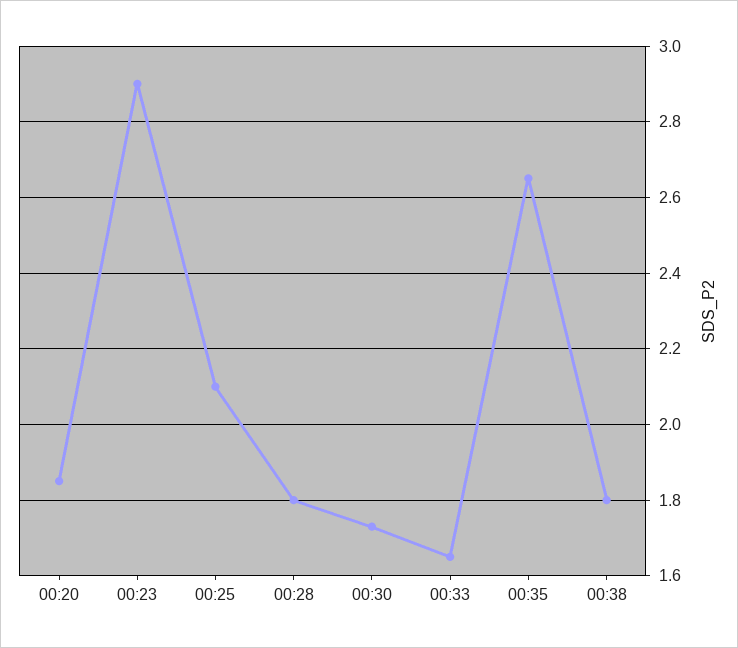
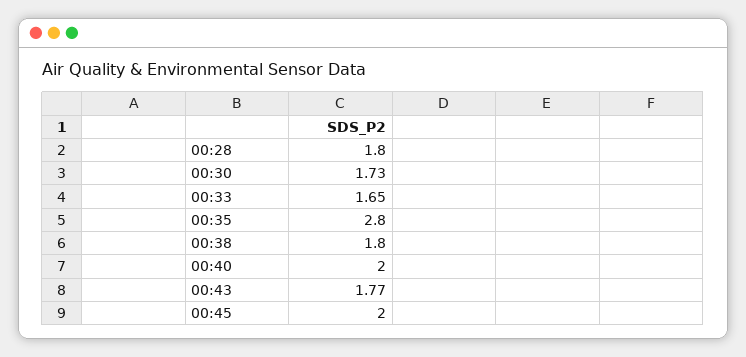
00:20: 1.85 -> none
00:23: 2.9 -> none
00:25: 2.1 -> none
00:35: 2.65 -> 2.8
00:40: none -> 2
00:43: none -> 1.77
00:45: none -> 2

